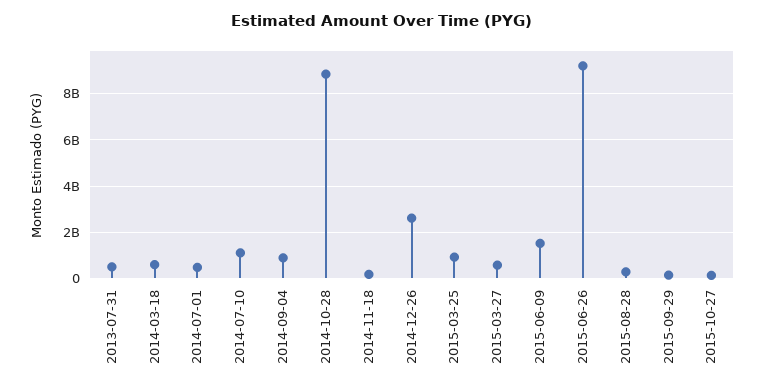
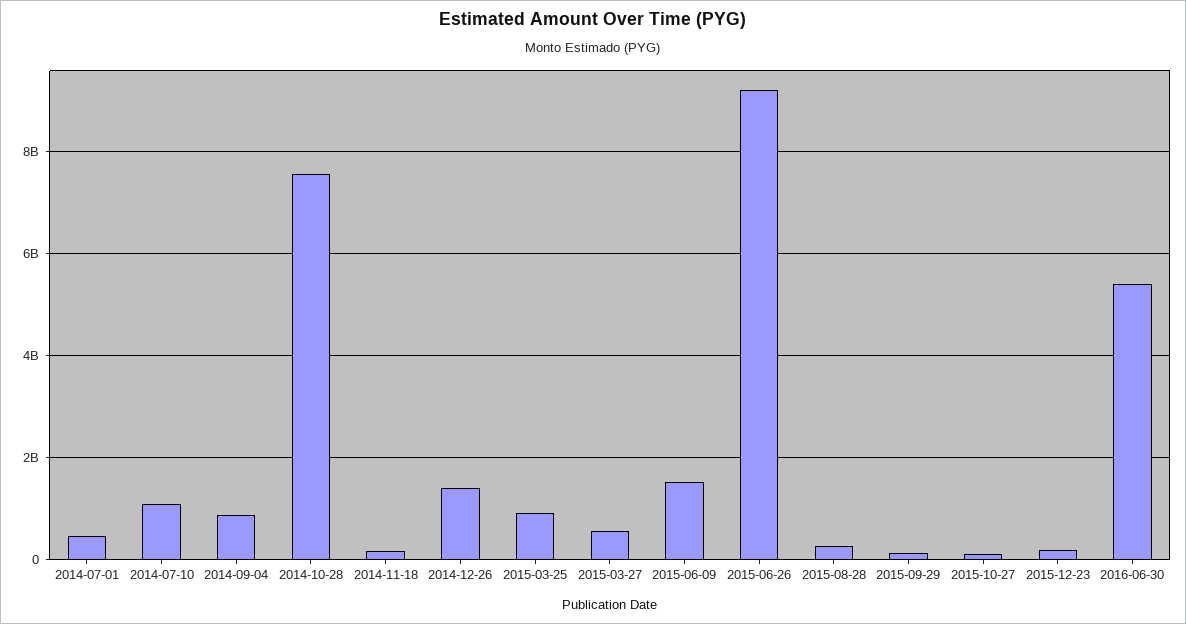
2013-07-31: 500000000 -> none
2014-03-18: 500000000 -> none
2014-10-28: 9000000000 -> 7600000000
2014-12-26: 2500000000 -> 1400000000
2015-12-23: none -> 200000000
2016-06-30: none -> 5400000000

